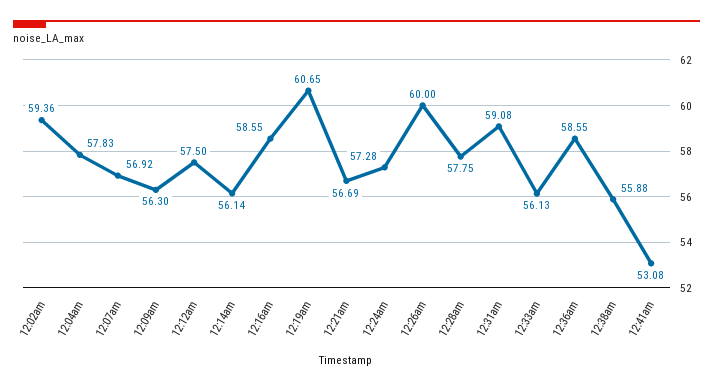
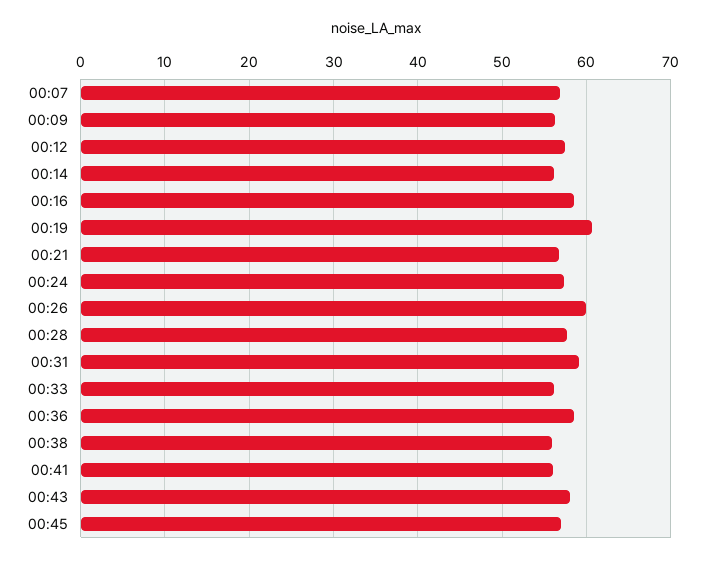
12:02am: 59.36 -> none
12:04am: 57.83 -> none
12:41am: 53.08 -> 56
00:43: none -> 58
00:45: none -> 57

